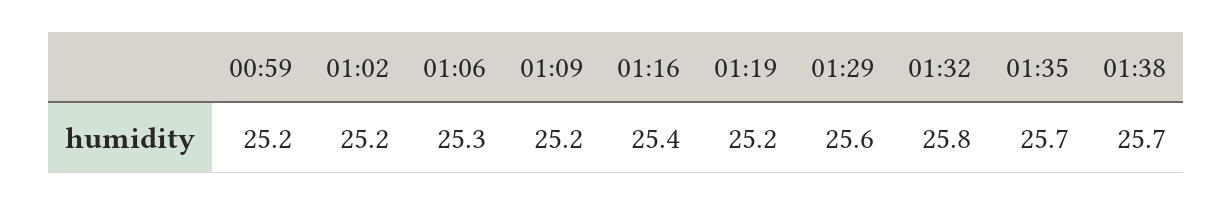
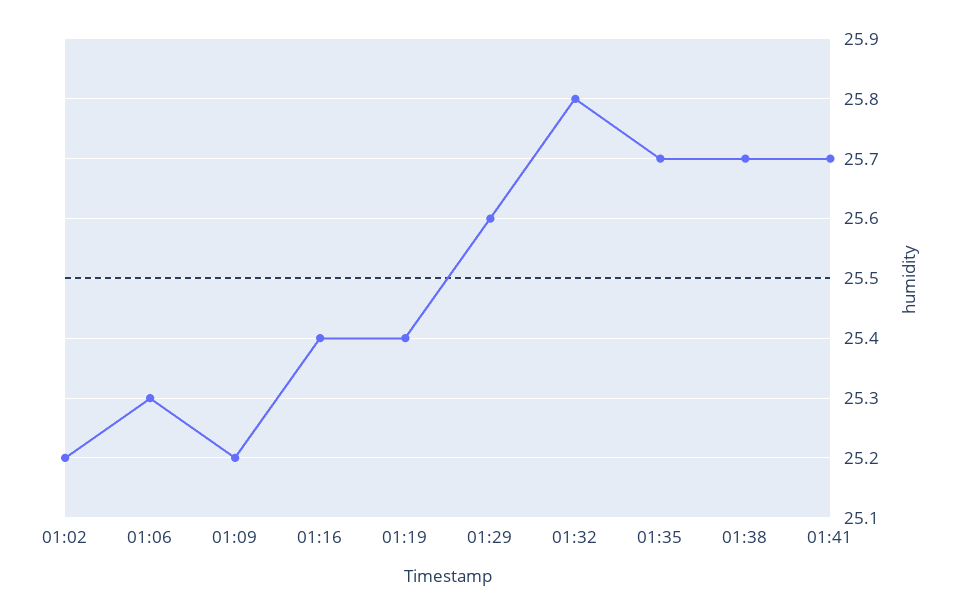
00:59: 25.2 -> none
01:19: 25.2 -> 25.4
01:41: none -> 25.7

